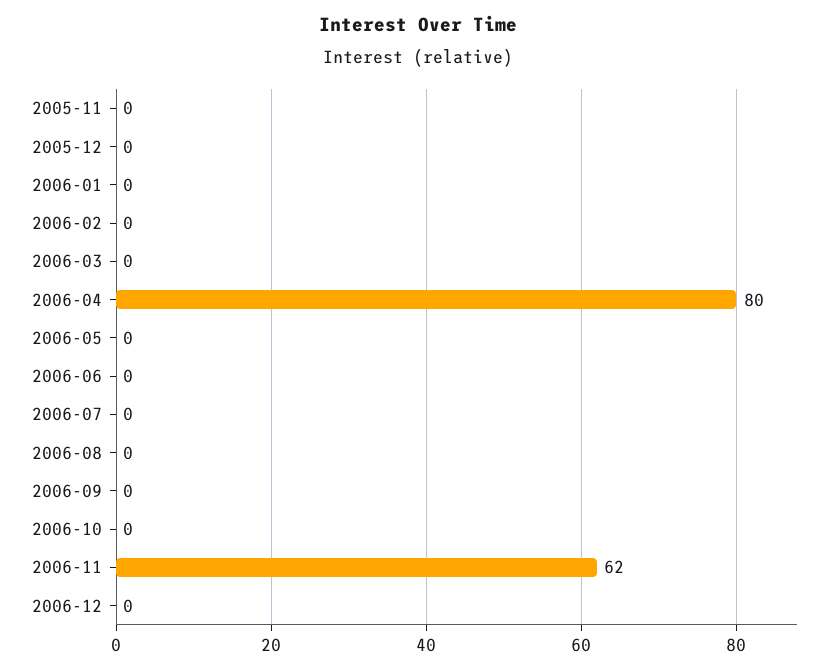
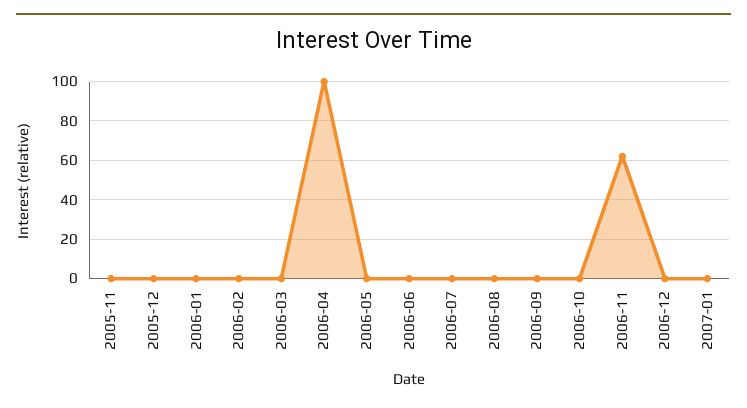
2006-04: 80 -> 100
2007-01: none -> 0

